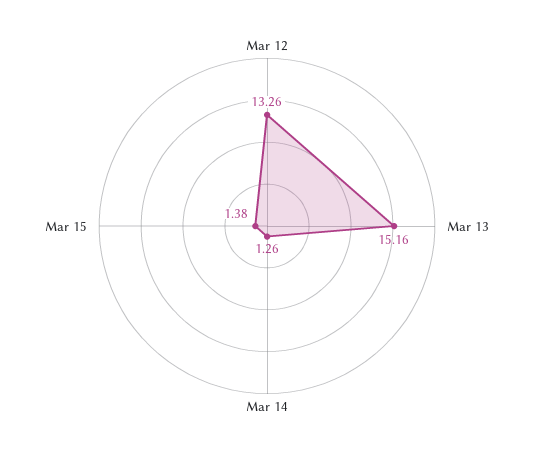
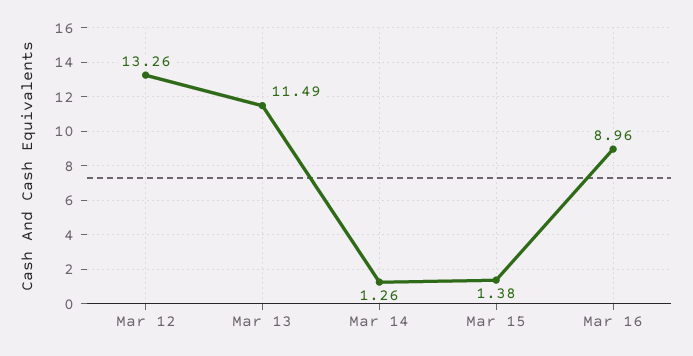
Mar 13: 15.16 -> 11.49
Mar 16: none -> 8.96

